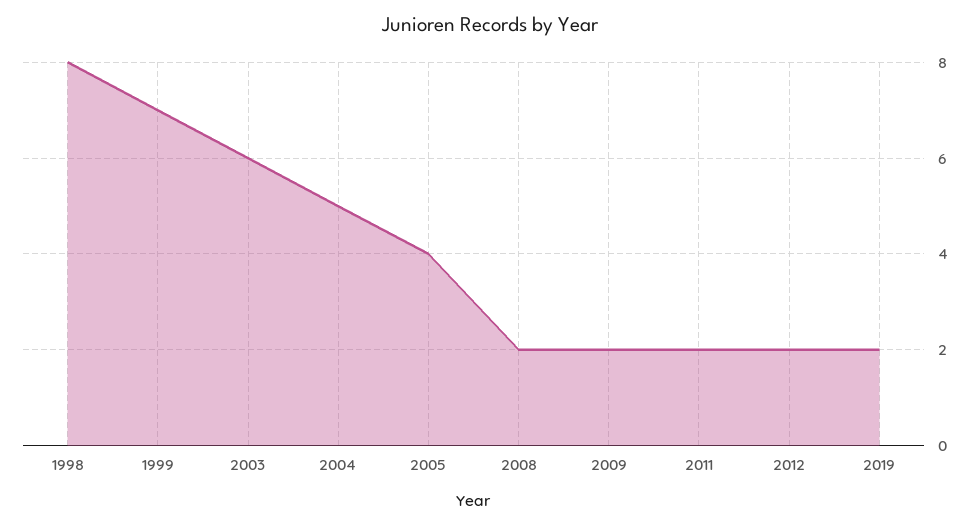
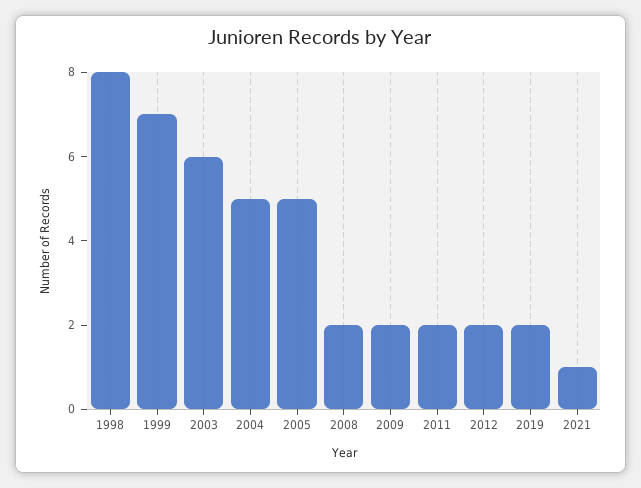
2005: 4 -> 5
2021: none -> 1

